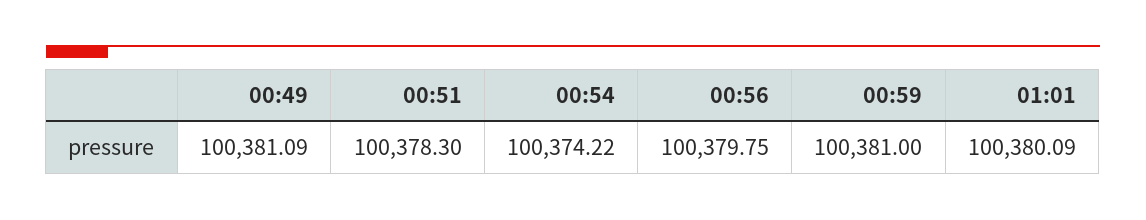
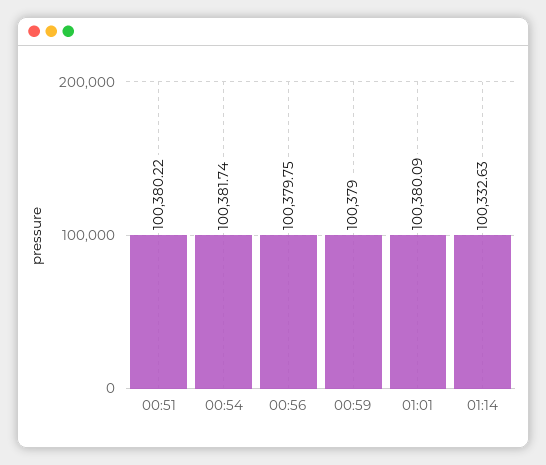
00:49: 100381.09 -> none
00:51: 100378.3 -> 100380.22
00:54: 100374.22 -> 100381.74
00:59: 100381 -> 100379
01:14: none -> 100332.63

